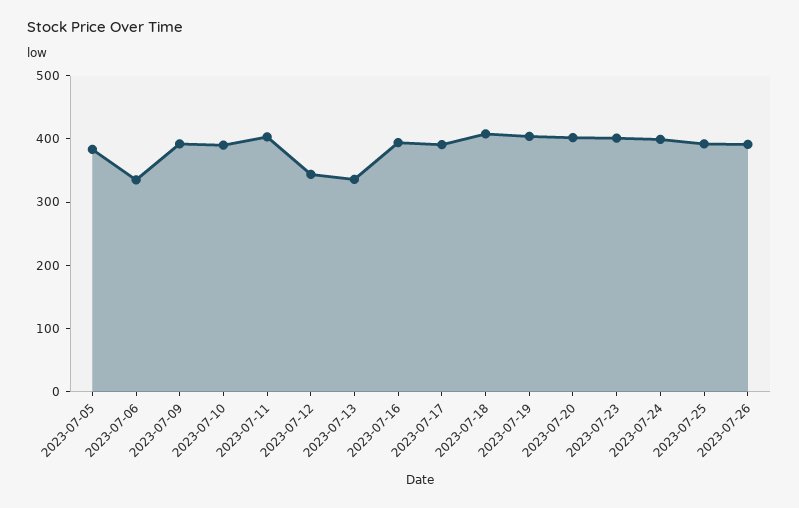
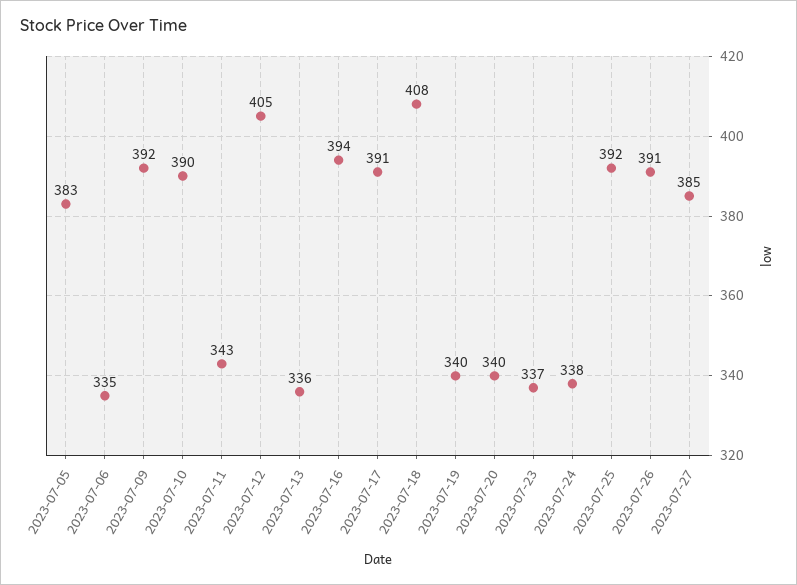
2023-07-11: 400 -> 343
2023-07-12: 340 -> 405
2023-07-19: 400 -> 340
2023-07-20: 400 -> 340
2023-07-23: 400 -> 337
2023-07-24: 400 -> 338
2023-07-27: none -> 385

